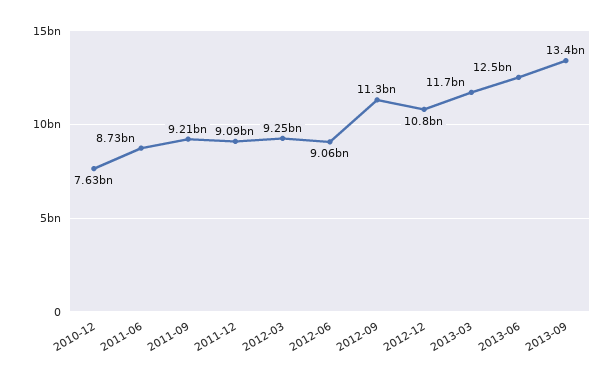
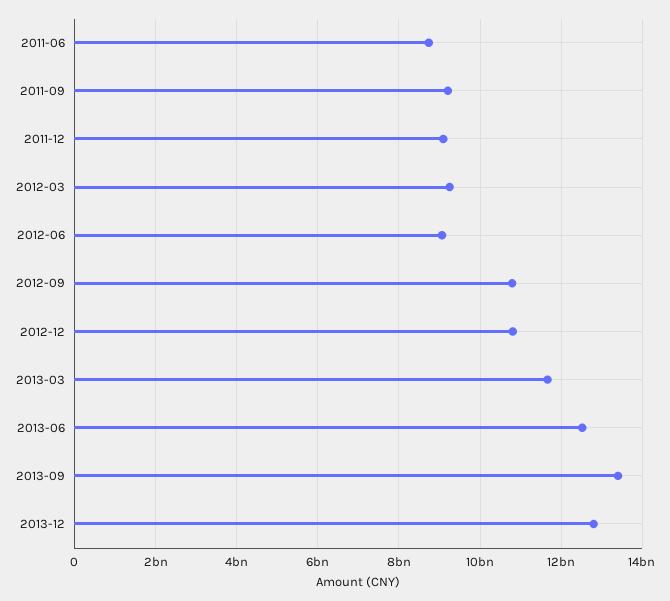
2010-12: 7630000000 -> none
2012-09: 11300000000 -> 10800000000
2013-12: none -> 12800000000

